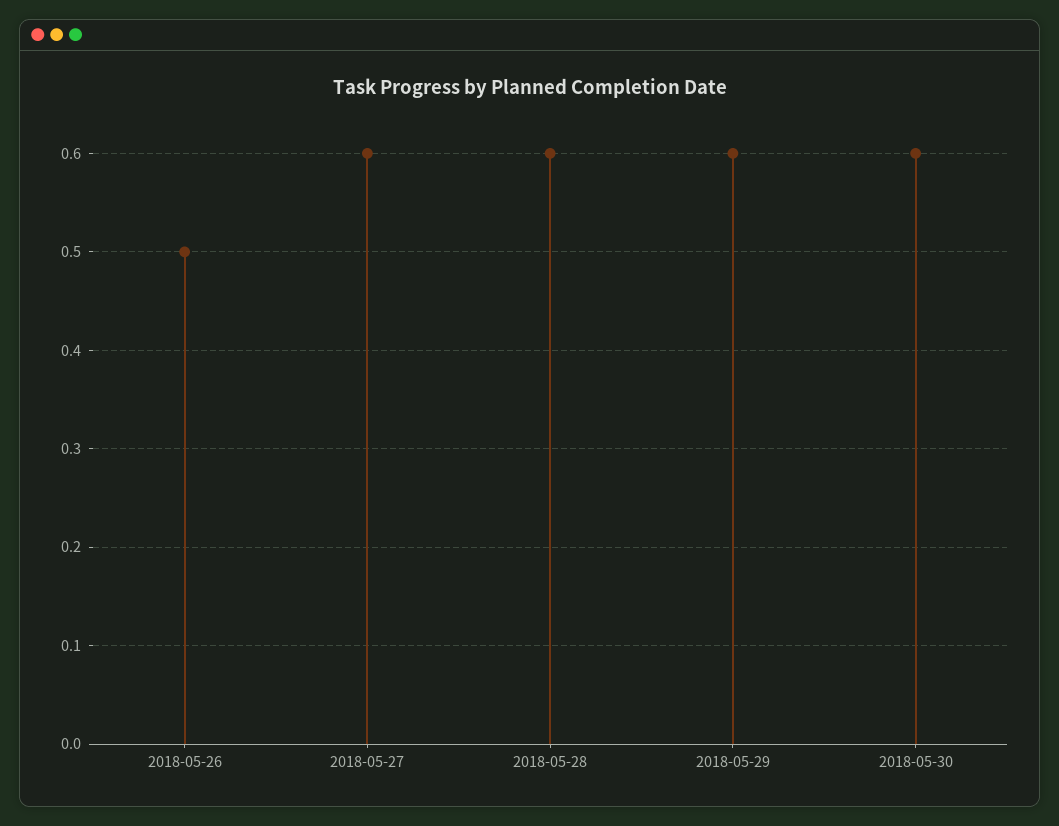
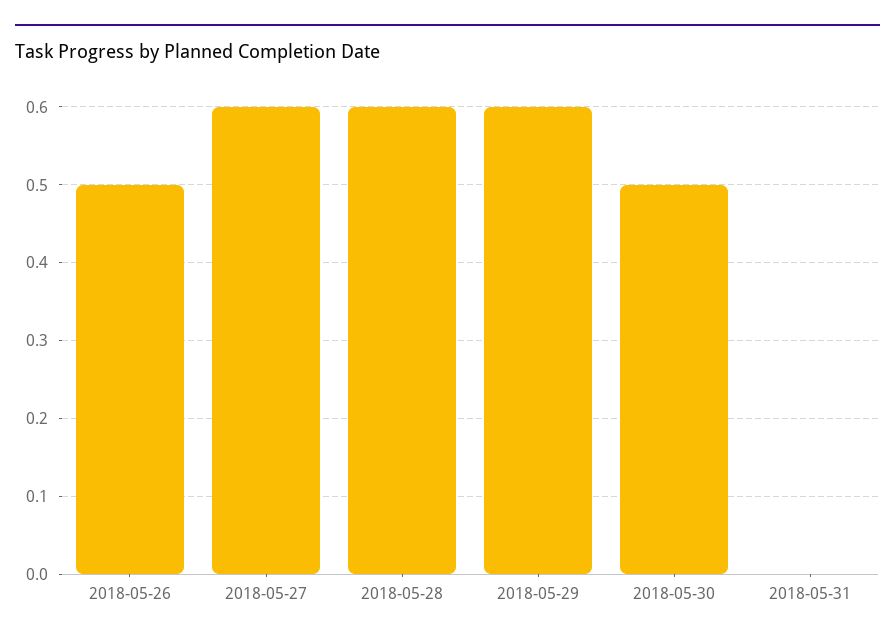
2018-05-30: 0.6 -> 0.5
2018-05-31: none -> 0

